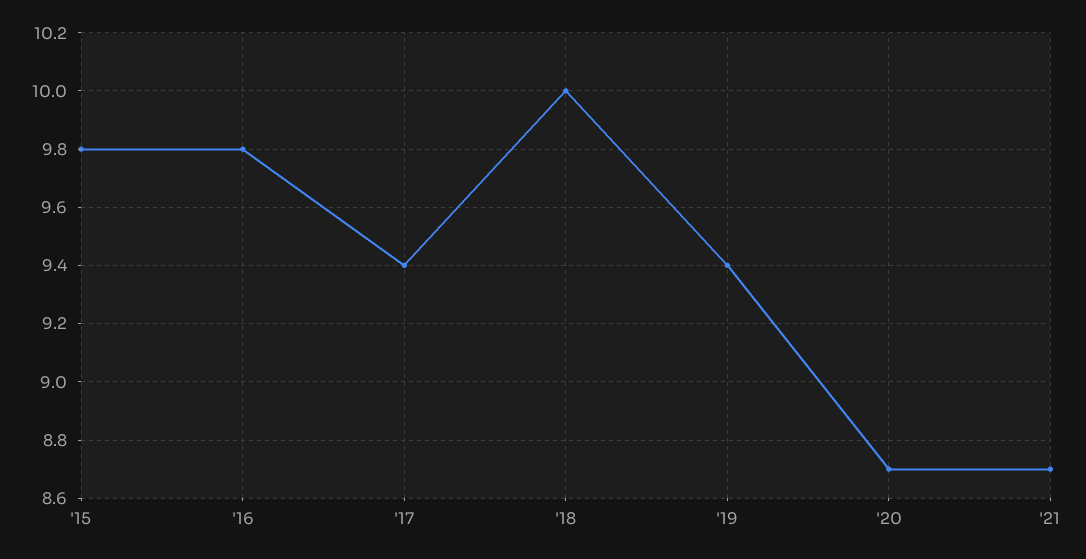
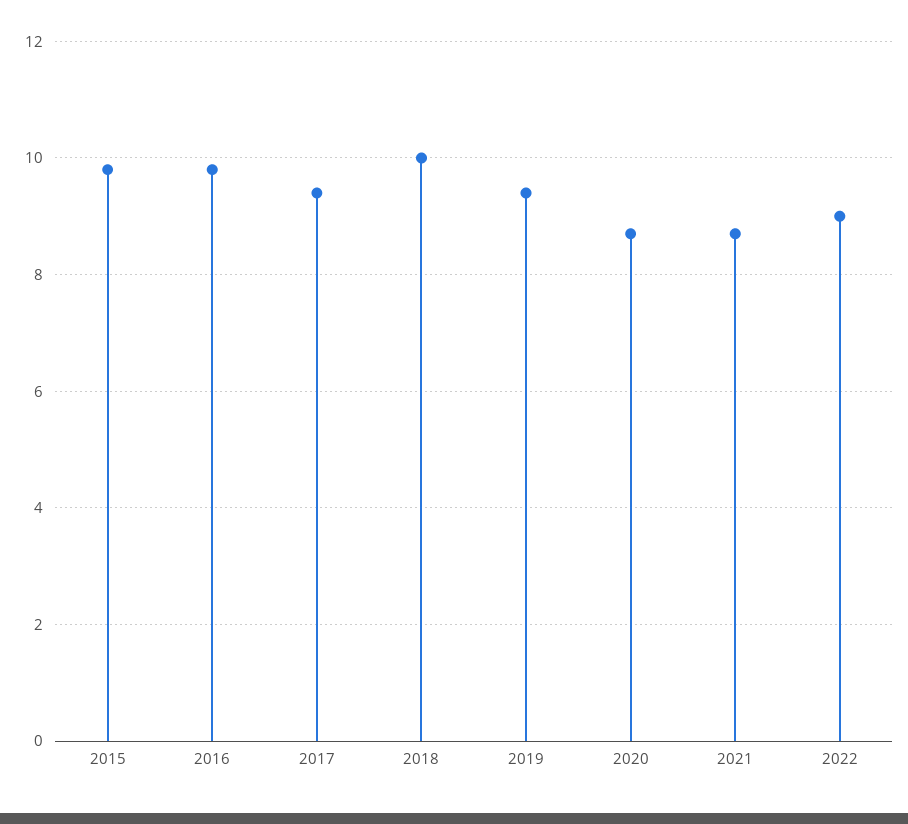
2022: none -> 9

